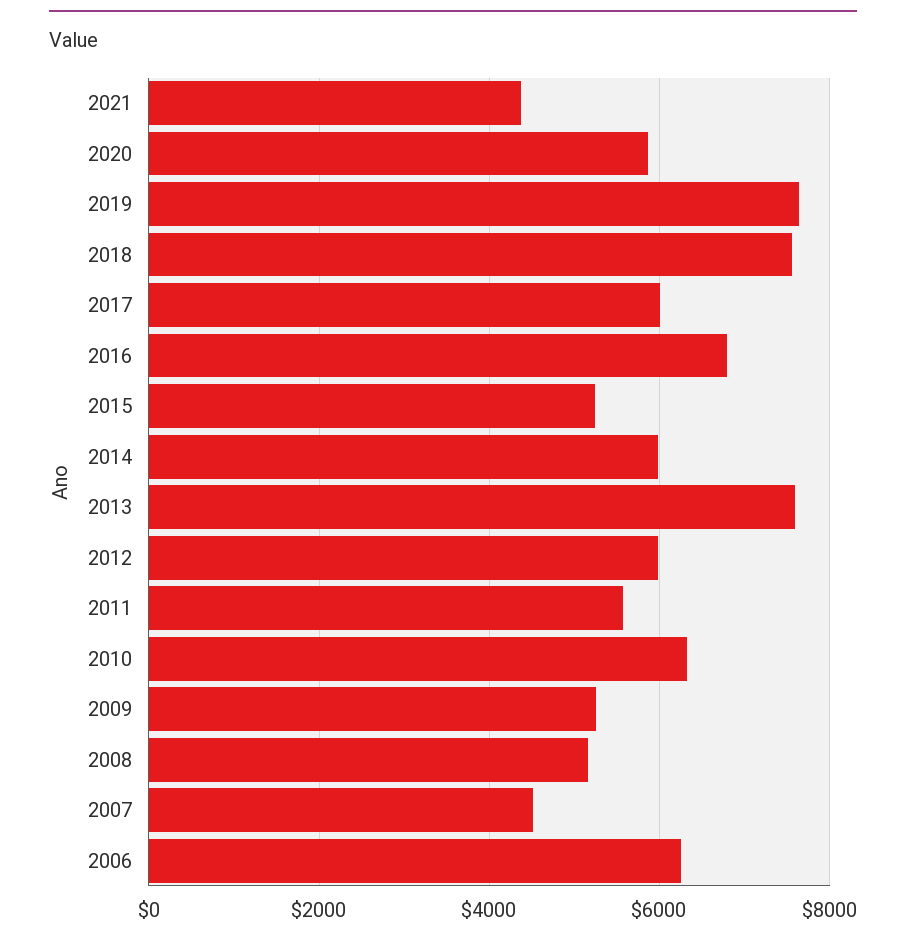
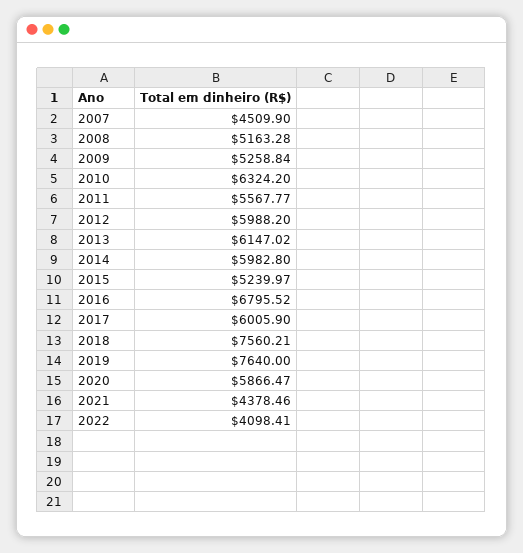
2013: 7600 -> 6147.02
2006: 6200 -> none
2022: none -> 4098.41

